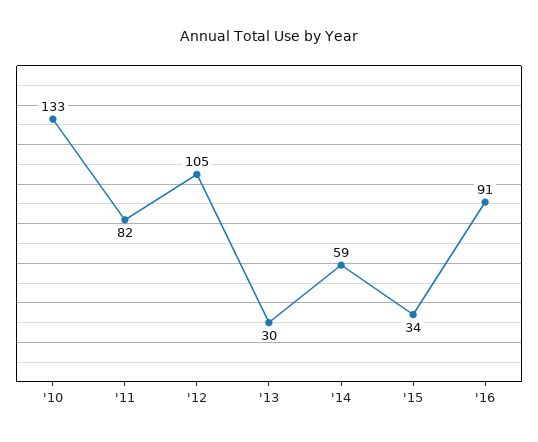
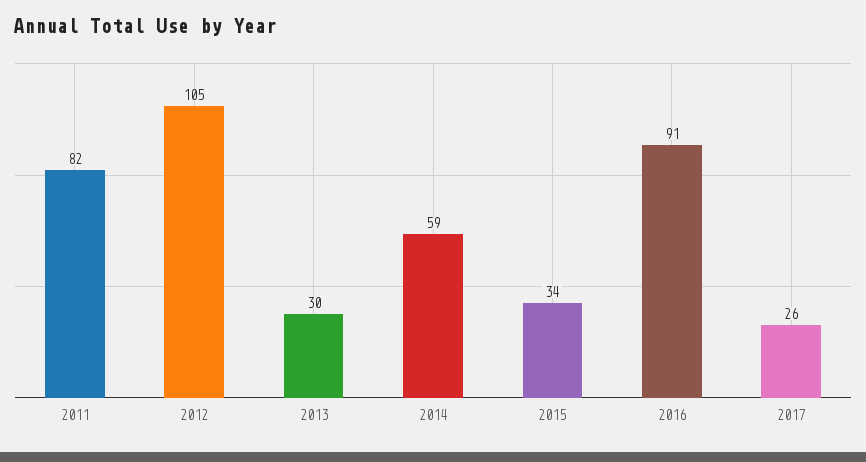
'10: 133 -> none
2017: none -> 26

